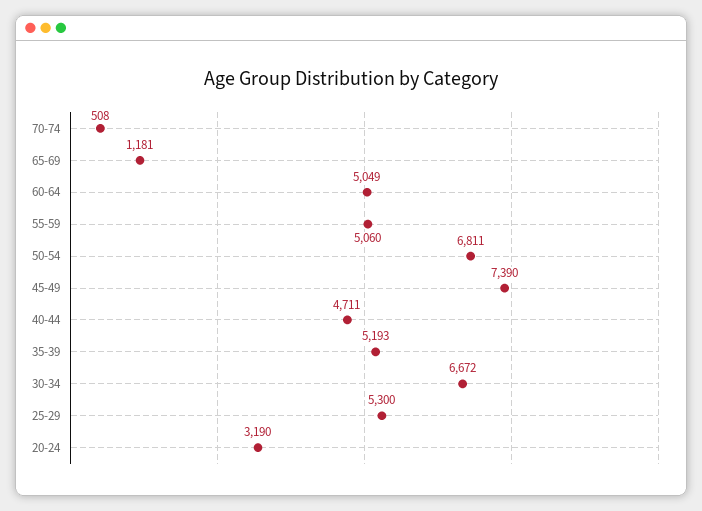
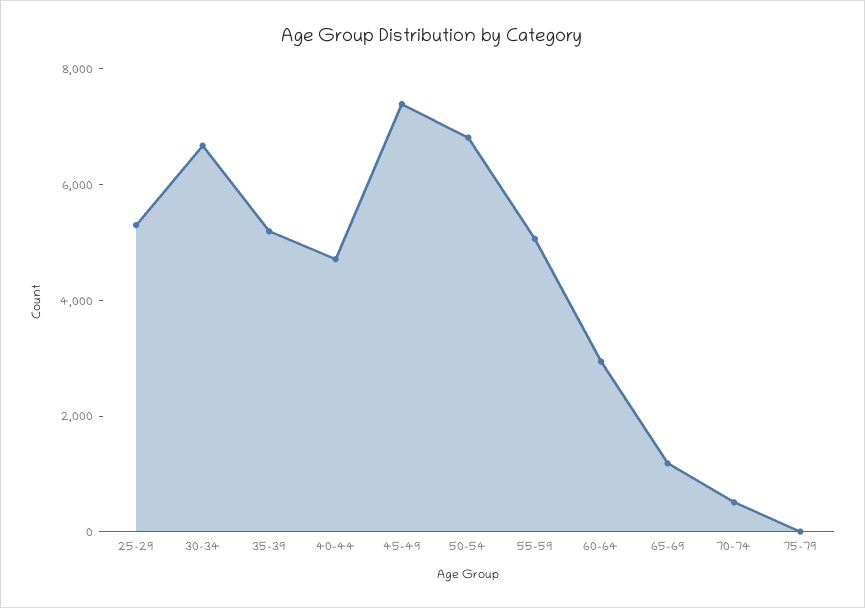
60-64: 5049 -> 3000
20-24: 3190 -> none
75-79: none -> 0

